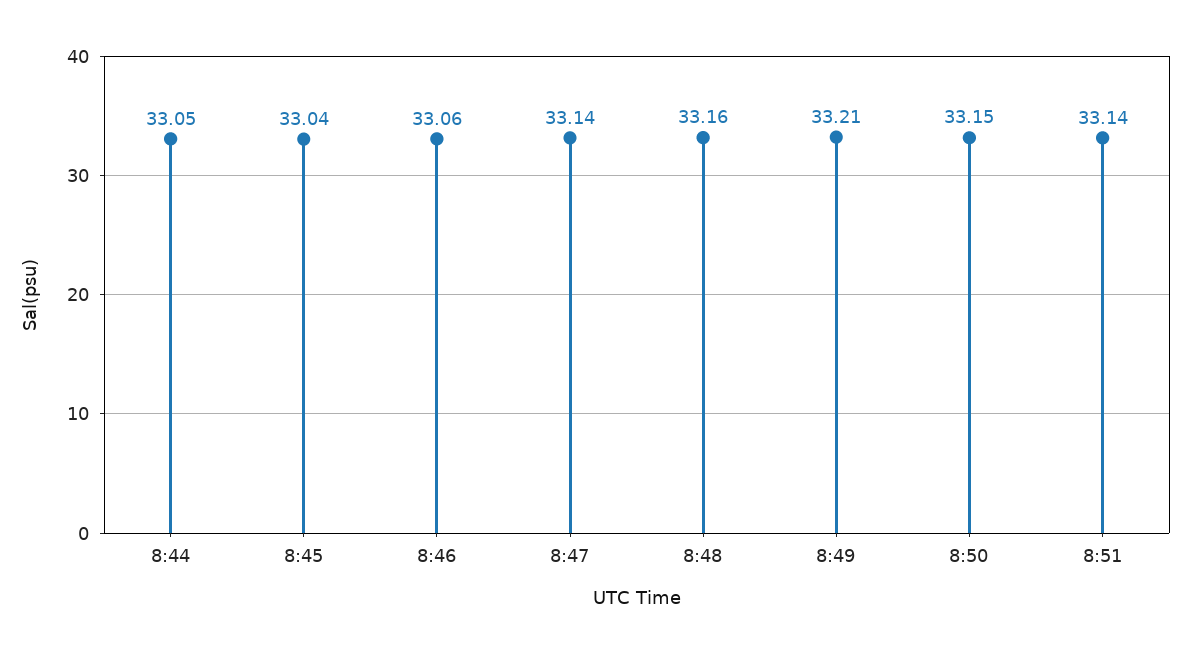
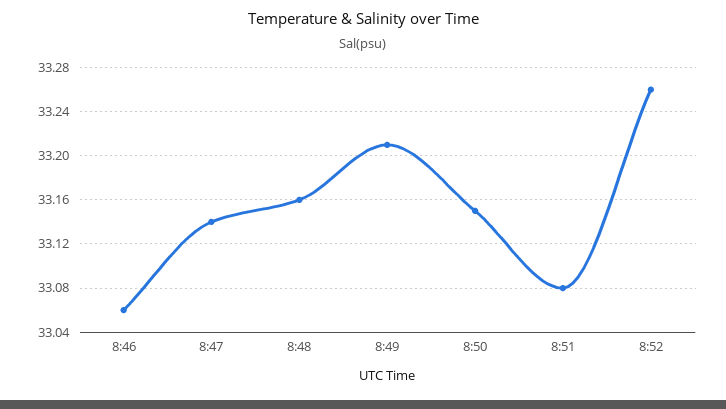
8:44: 33.05 -> none
8:45: 33.04 -> none
8:51: 33.14 -> 33.08
8:52: none -> 33.26

